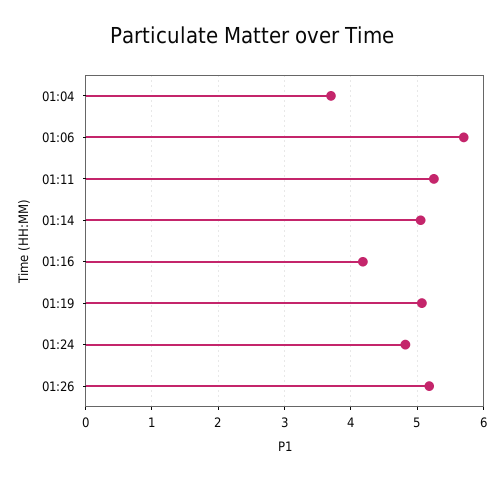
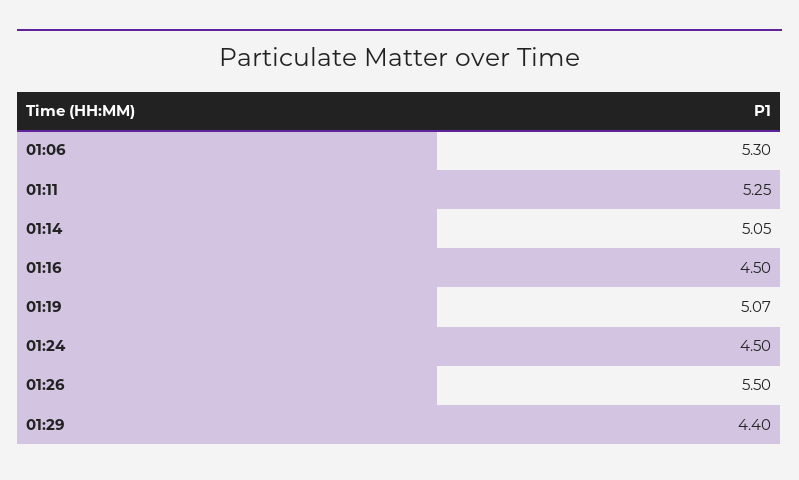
01:04: 3.7 -> none
01:06: 5.7 -> 5.3
01:16: 4.2 -> 4.5
01:24: 4.8 -> 4.5
01:26: 5.2 -> 5.5
01:29: none -> 4.4

